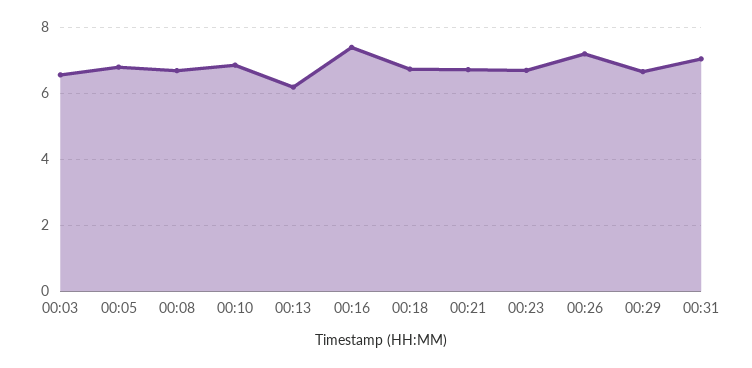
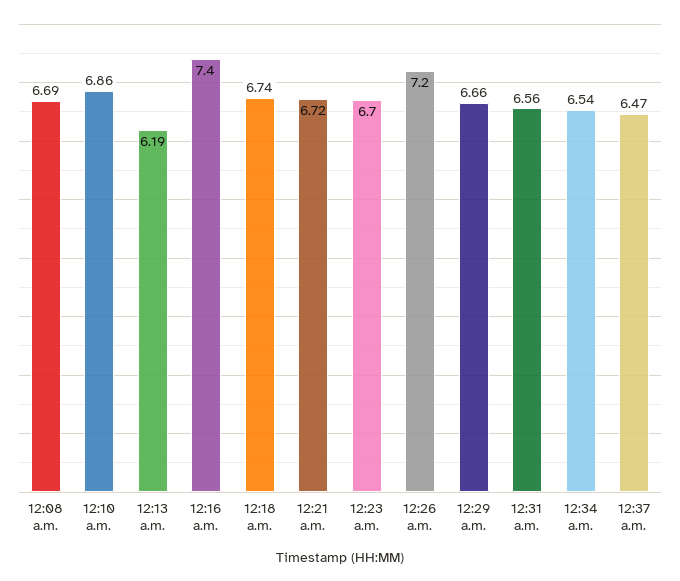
00:03: 6.6 -> none
00:05: 6.8 -> none
00:31: 7 -> 6.56
12:34 a.m.: none -> 6.54
12:37 a.m.: none -> 6.47

